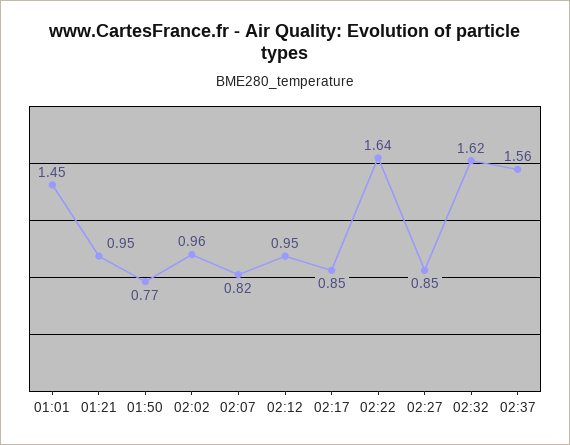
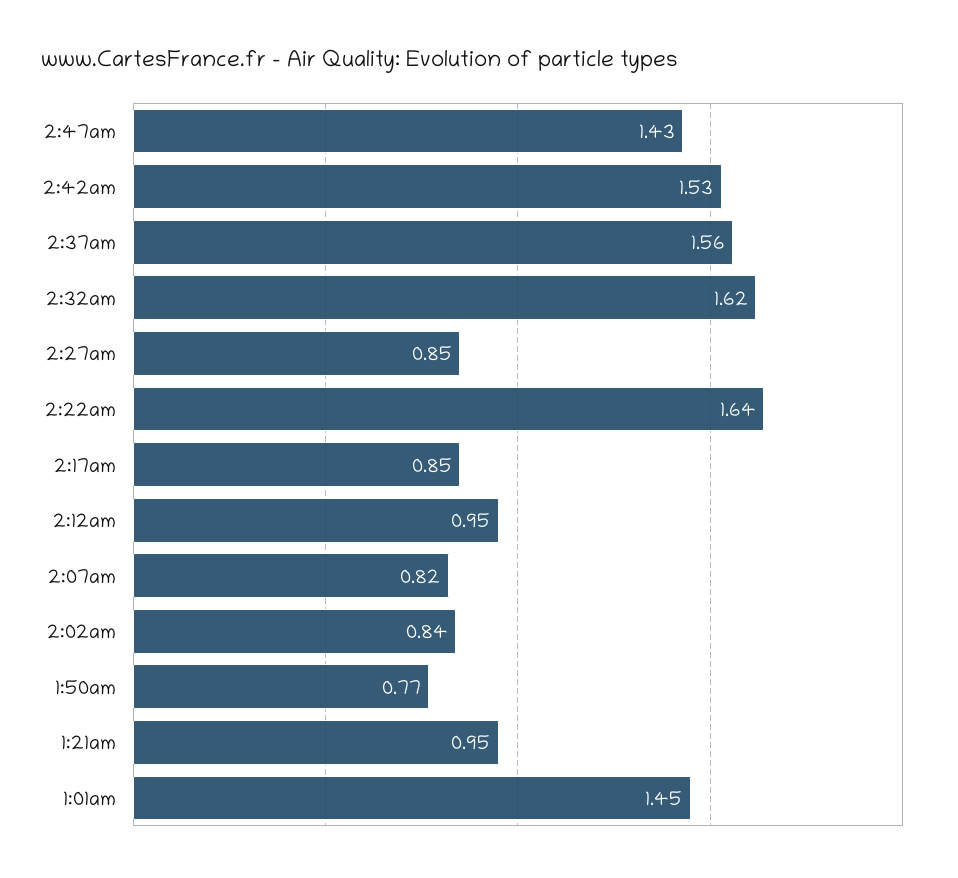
02:02: 0.96 -> 0.84
2:47am: none -> 1.43
2:42am: none -> 1.53

